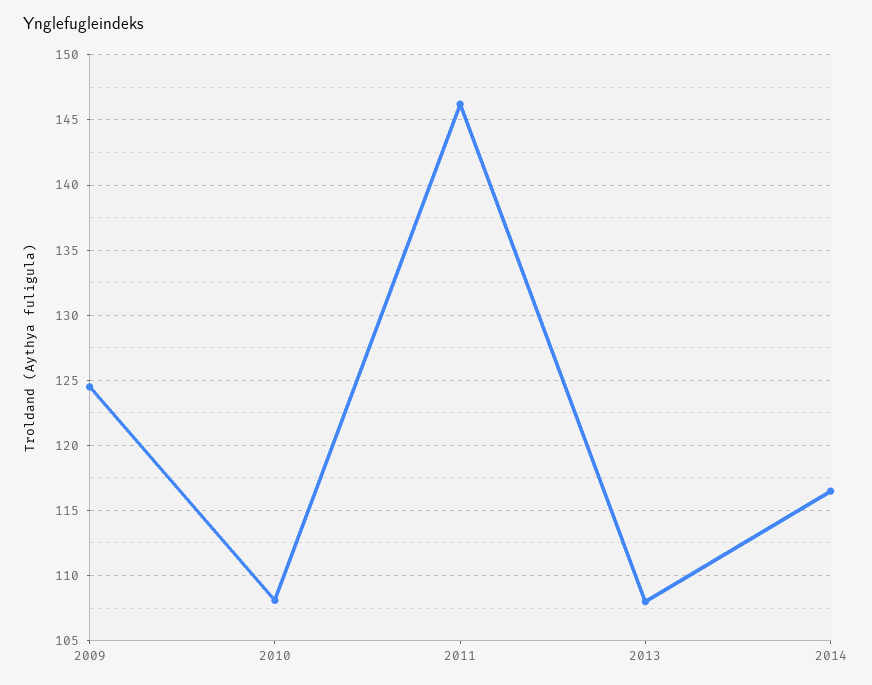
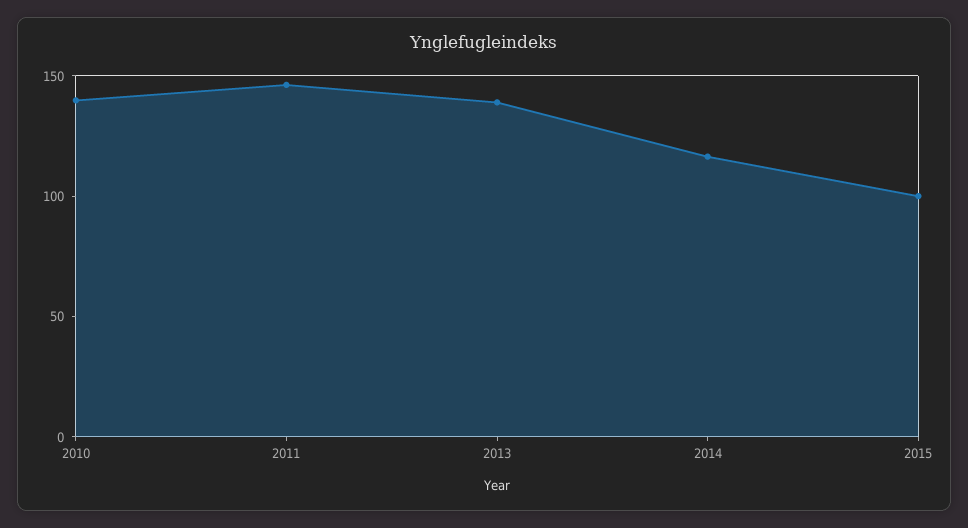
2009: 124.5 -> none
2010: 108 -> 140
2013: 108 -> 140
2015: none -> 100

